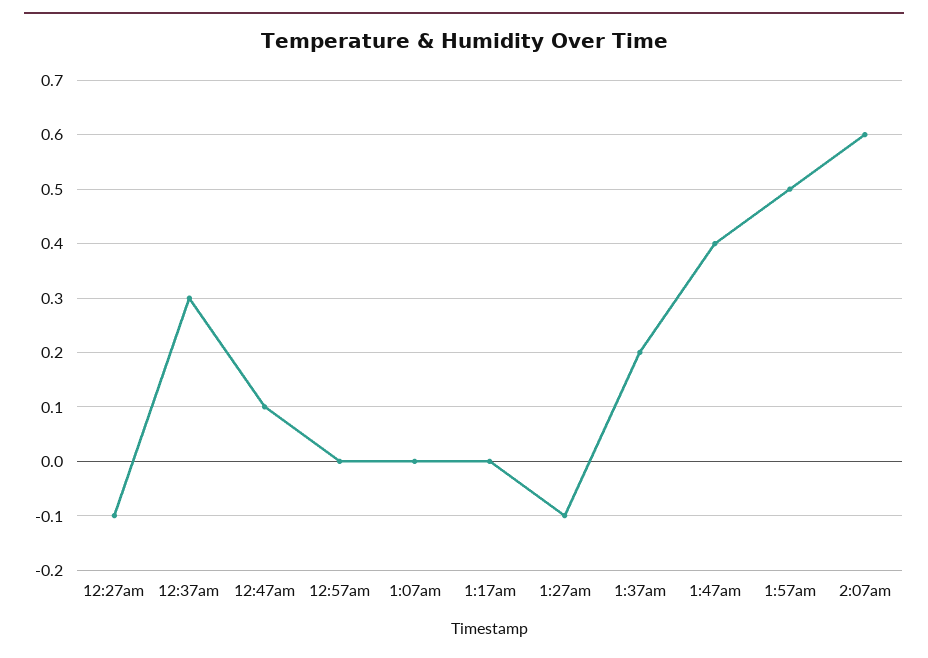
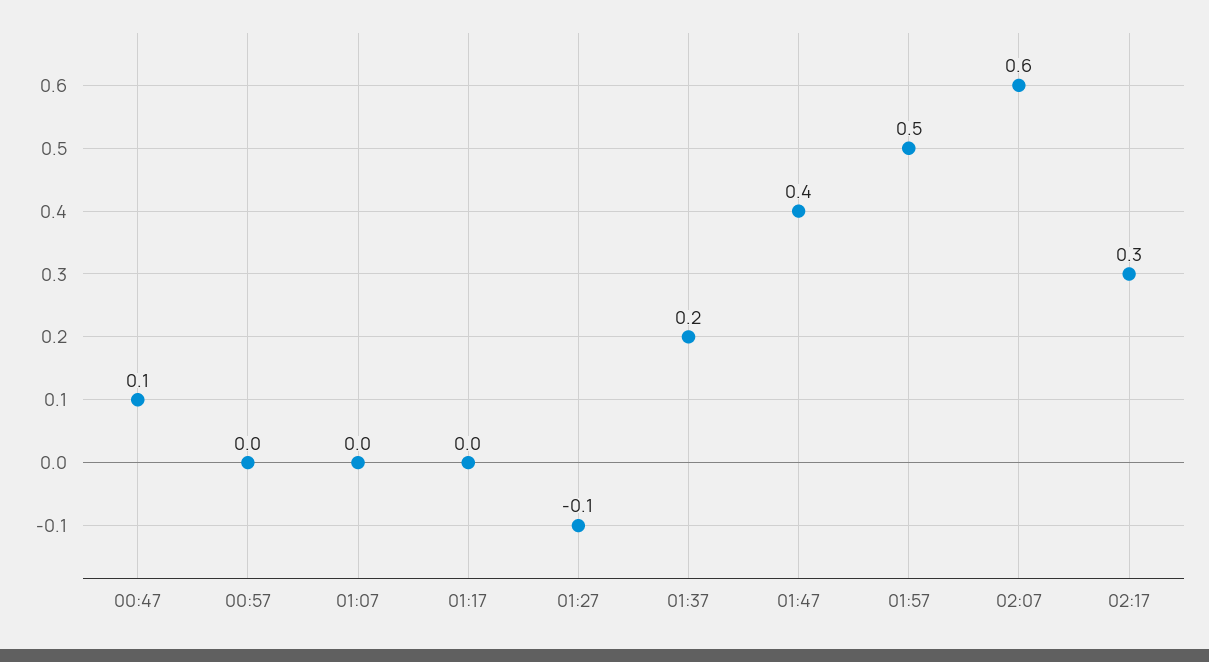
12:27am: -0.1 -> none
12:37am: 0.3 -> none
02:17: none -> 0.3

